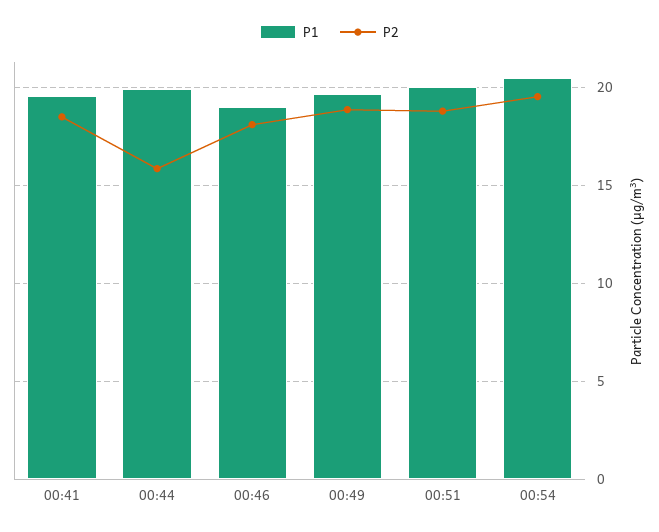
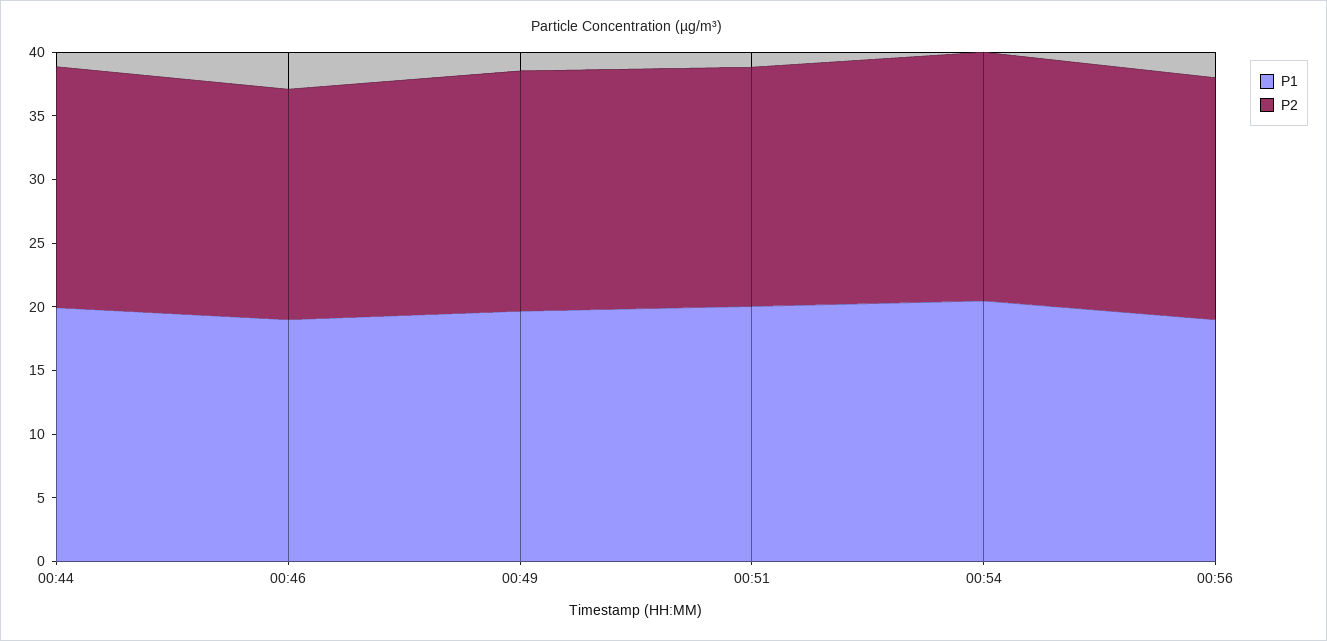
P1, 00:41: 19.5 -> none
P2, 00:41: 18.5 -> none
P2, 00:44: 16 -> 19
P1, 00:56: none -> 19
P2, 00:56: none -> 19

